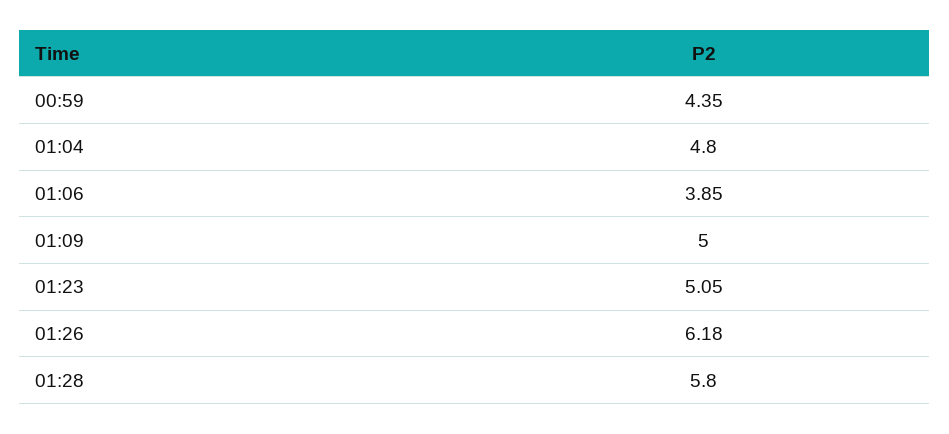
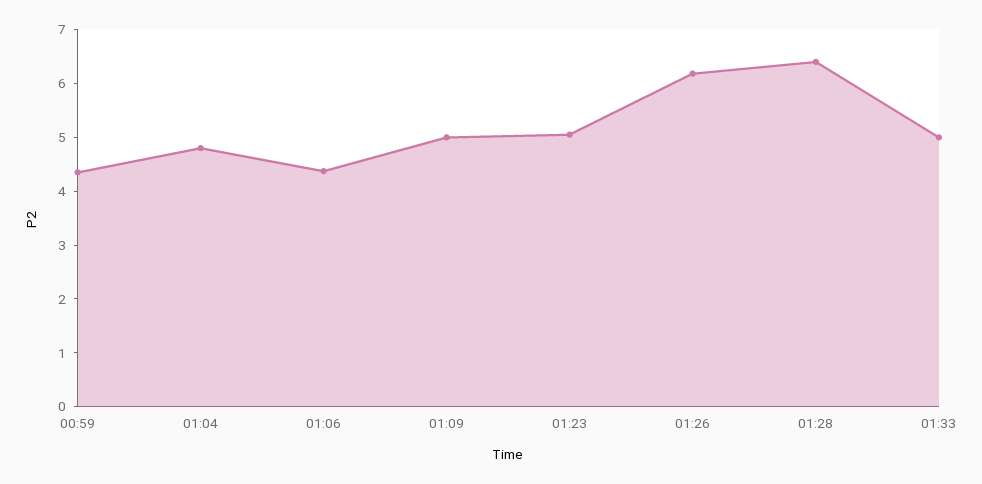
01:06: 3.85 -> 4.4
01:28: 5.8 -> 6.4
01:33: none -> 5

